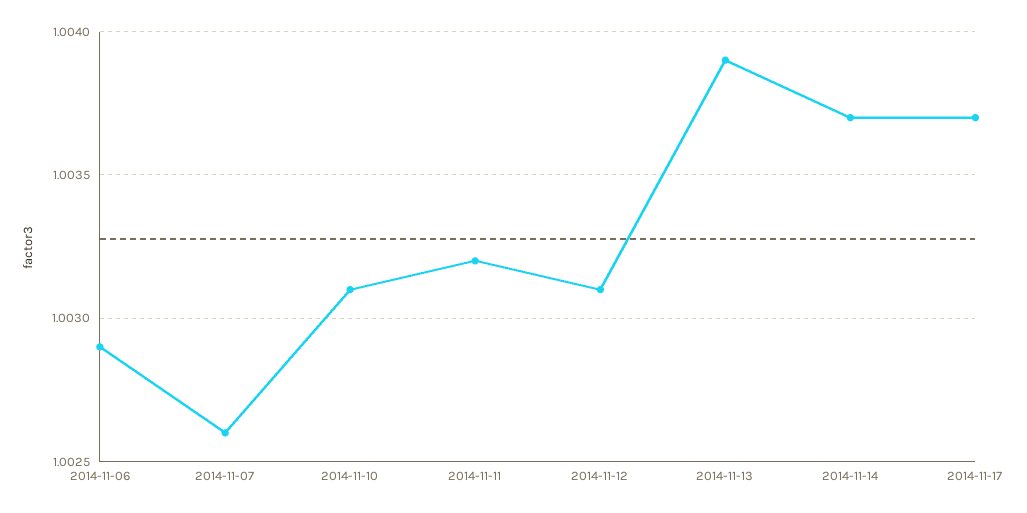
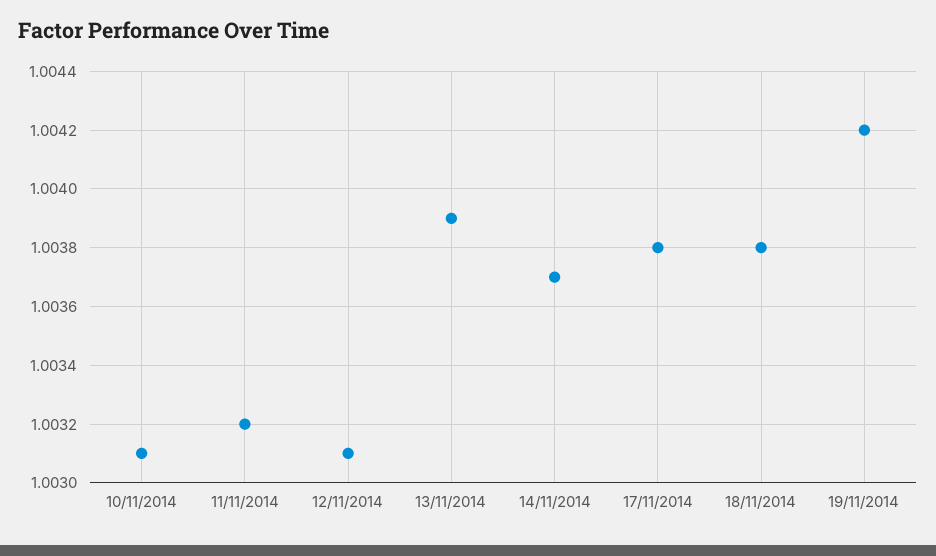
2014-11-06: 1.0029 -> none
2014-11-07: 1.0026 -> none
2014-11-17: 1.0037 -> 1.0038
18/11/2014: none -> 1.0038
19/11/2014: none -> 1.0042

